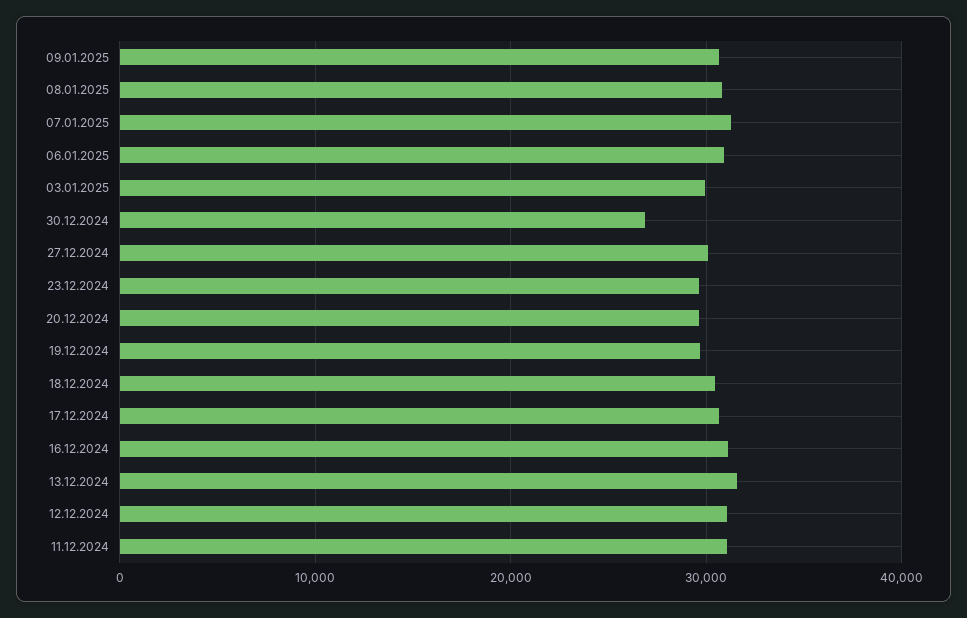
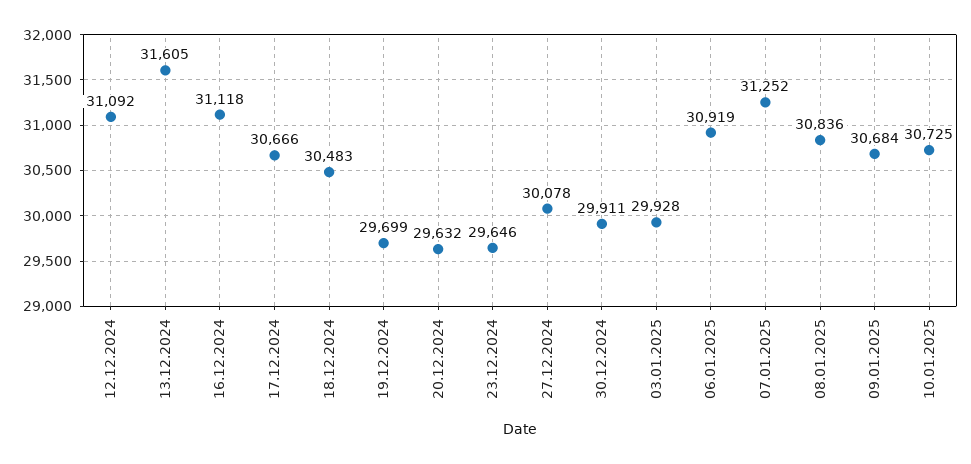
30.12.2024: 27000 -> 29911
11.12.2024: 31000 -> none
10.01.2025: none -> 30725

